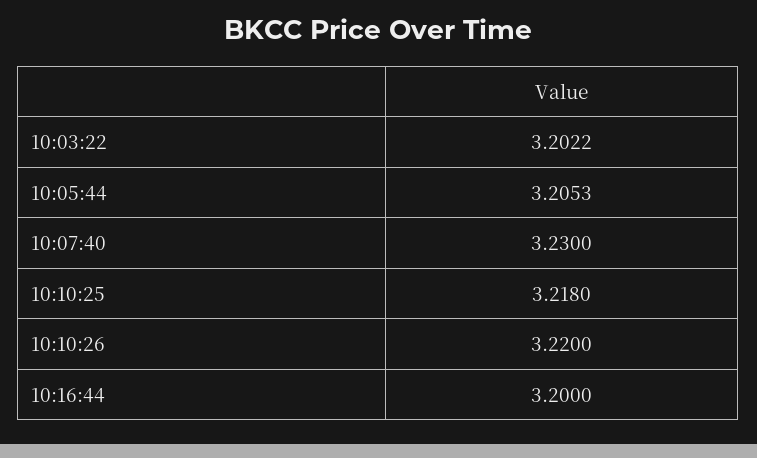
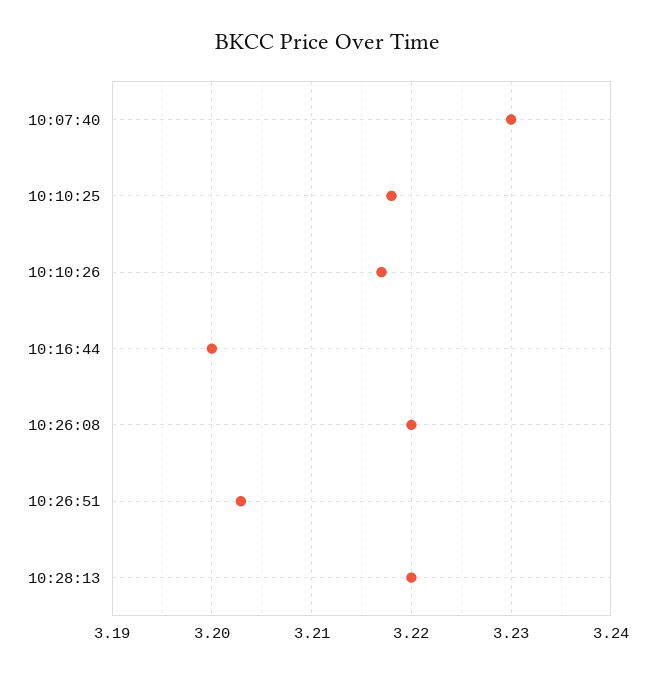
10:03:22: 3.2022 -> none
10:05:44: 3.2053 -> none
10:10:26: 3.22 -> 3.217
10:26:08: none -> 3.22
10:26:51: none -> 3.203
10:28:13: none -> 3.22

